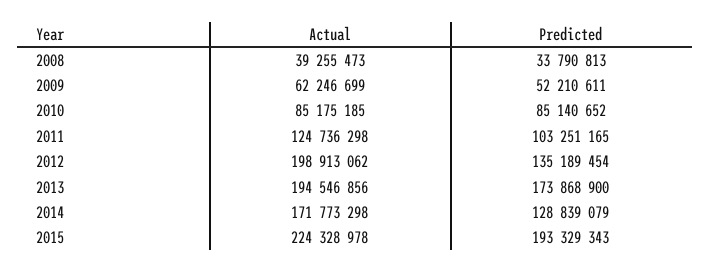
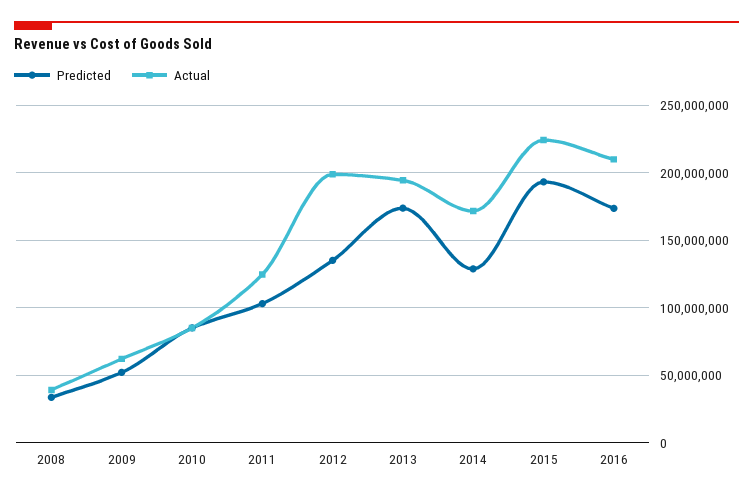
Predicted, 2016: none -> 175000000
Actual, 2016: none -> 210000000

